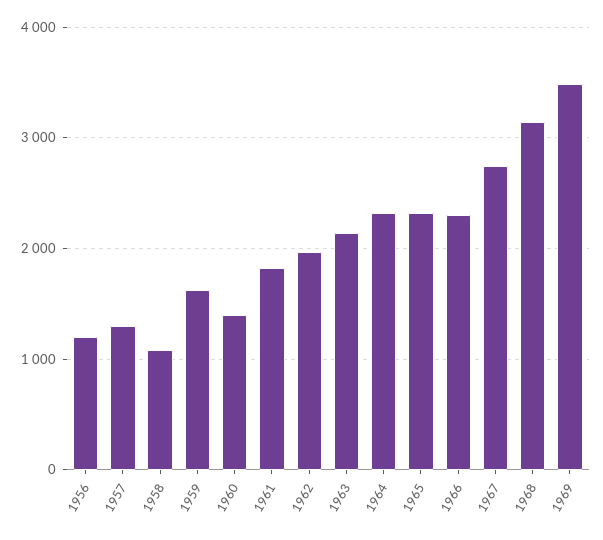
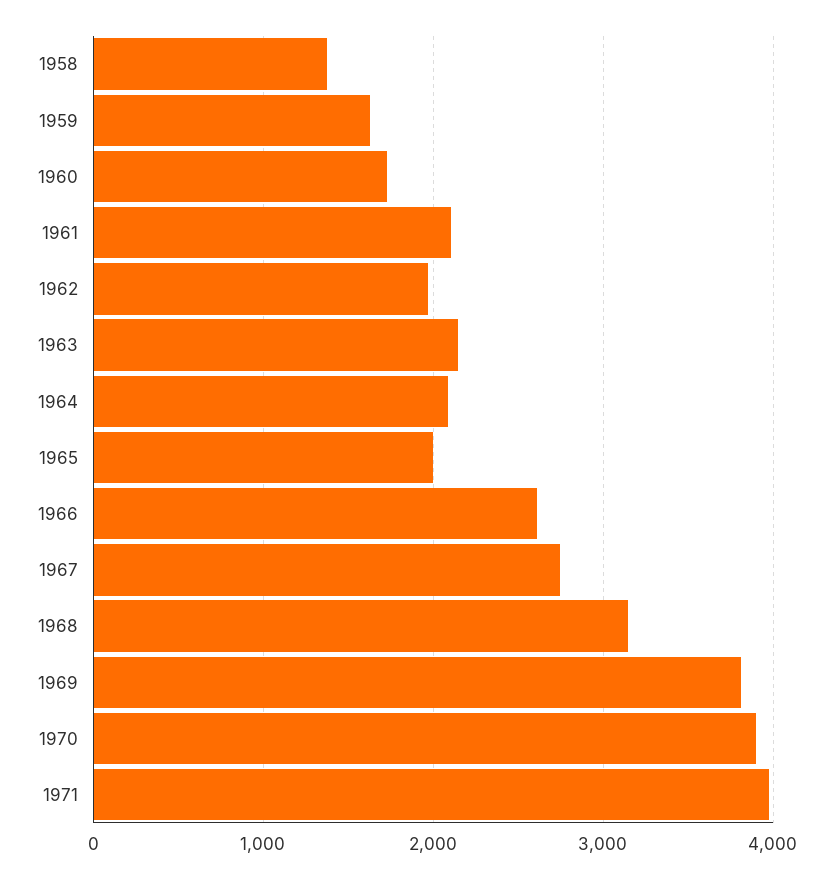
1956: 1200 -> none
1957: 1300 -> none
1958: 1100 -> 1400
1960: 1400 -> 1700
1961: 1800 -> 2100
1964: 2300 -> 2100
1965: 2300 -> 2000
1966: 2300 -> 2600
1969: 3500 -> 3800
1970: none -> 3900
1971: none -> 4000

